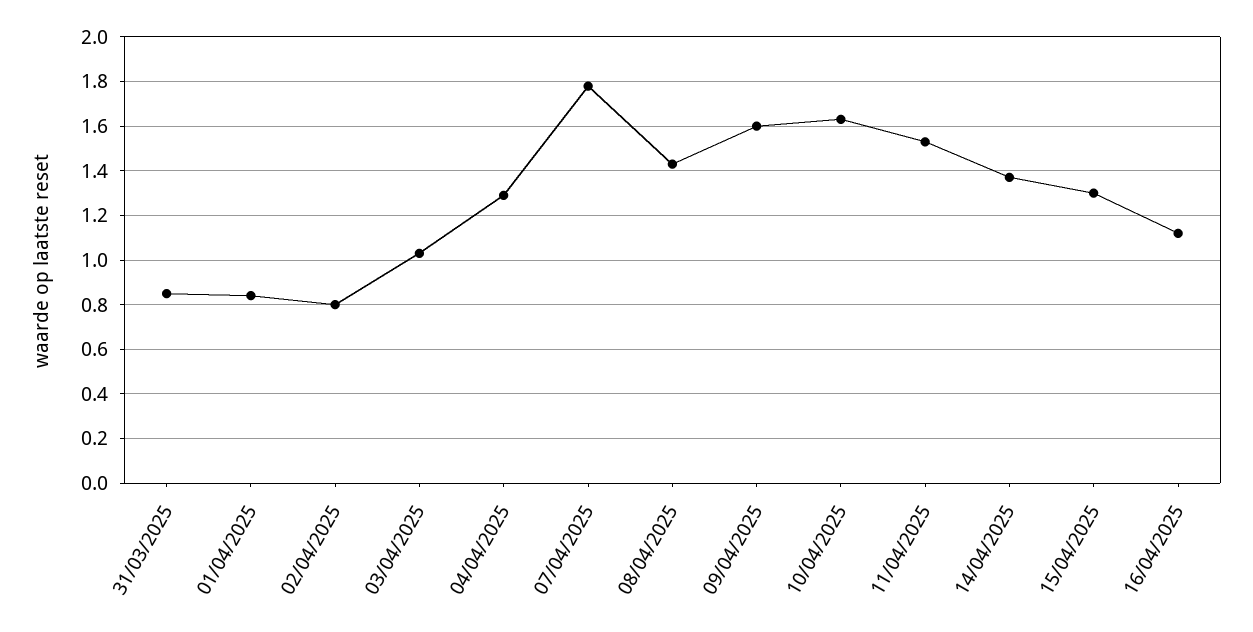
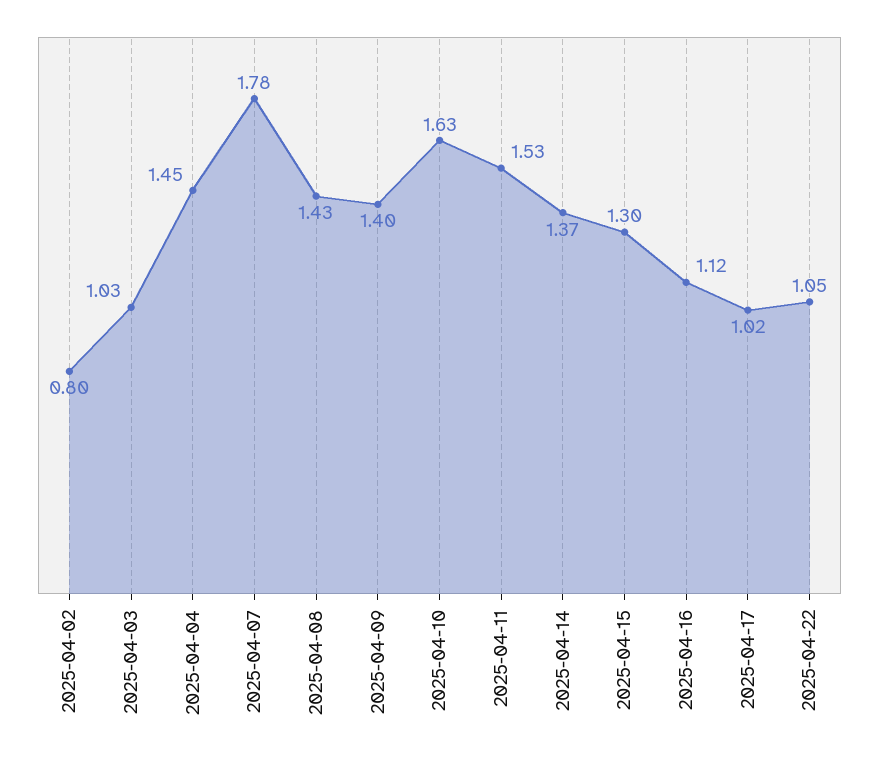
31/03/2025: 0.85 -> none
01/04/2025: 0.85 -> none
04/04/2025: 1.3 -> 1.45
09/04/2025: 1.6 -> 1.4
2025-04-17: none -> 1.02
2025-04-22: none -> 1.05

